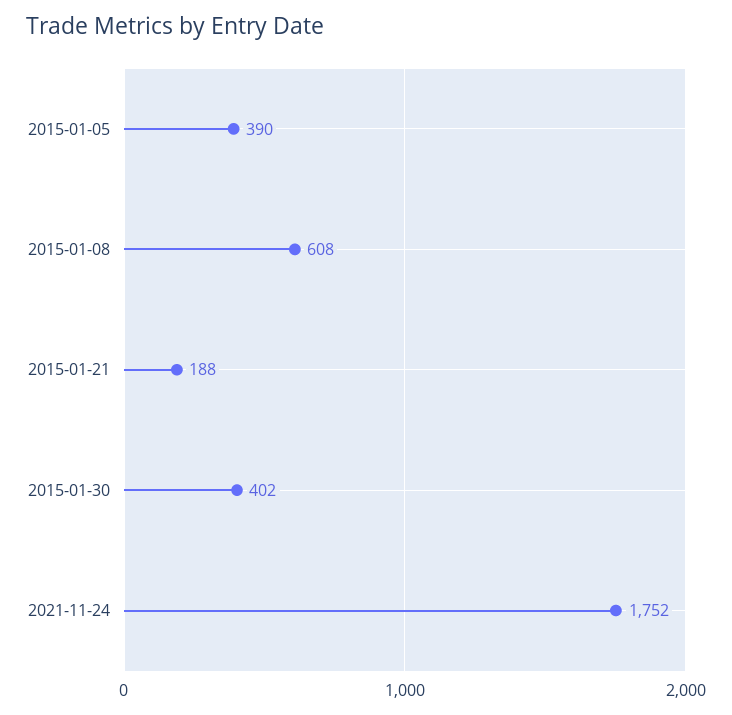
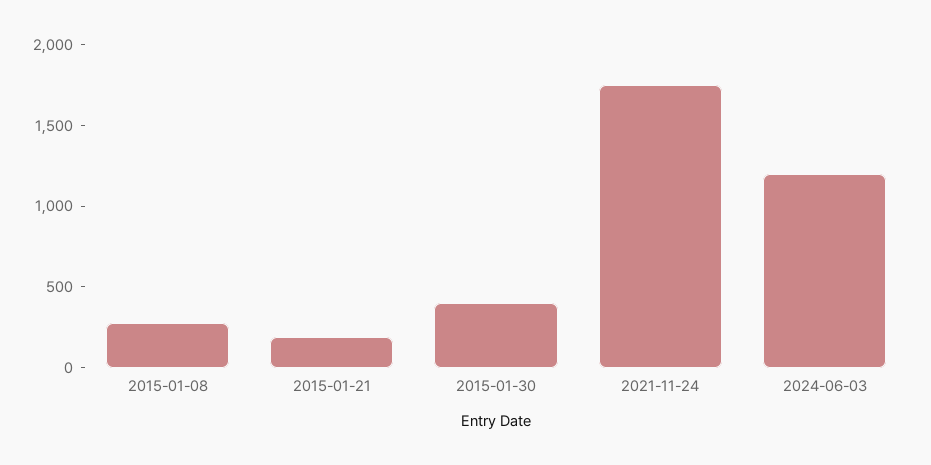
2015-01-05: 390 -> none
2015-01-08: 608 -> 300
2024-06-03: none -> 1200

